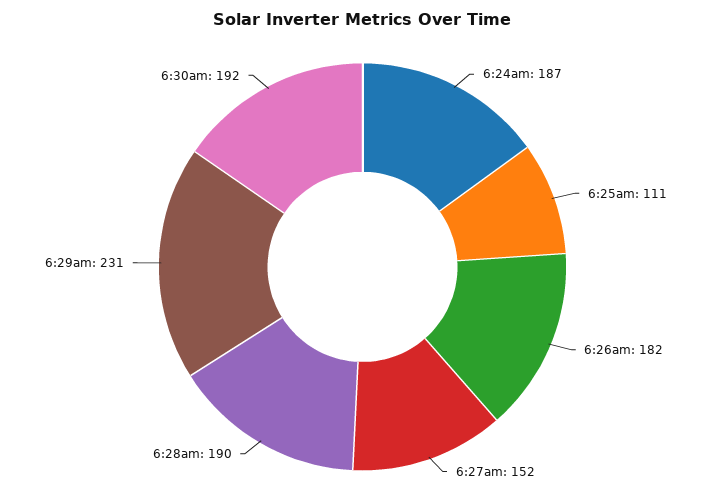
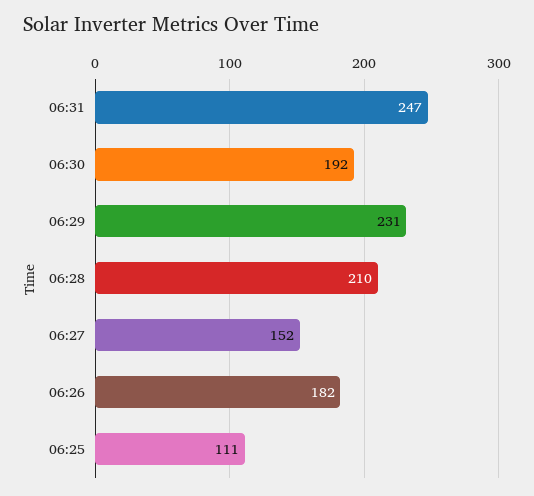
6:24am: 187 -> none
6:28am: 190 -> 210
06:31: none -> 247

